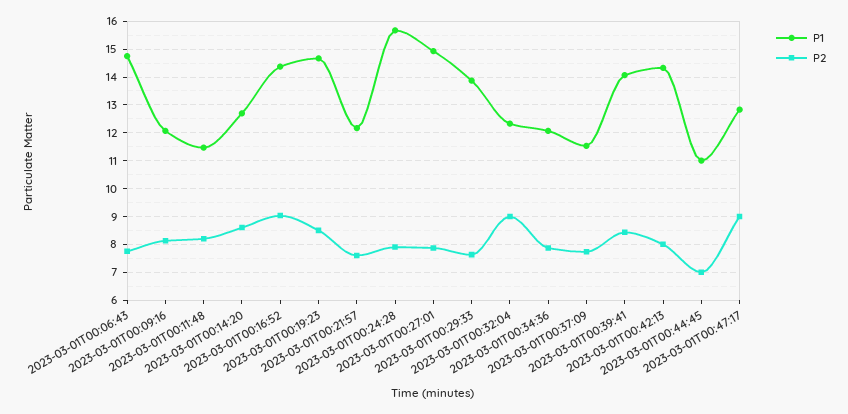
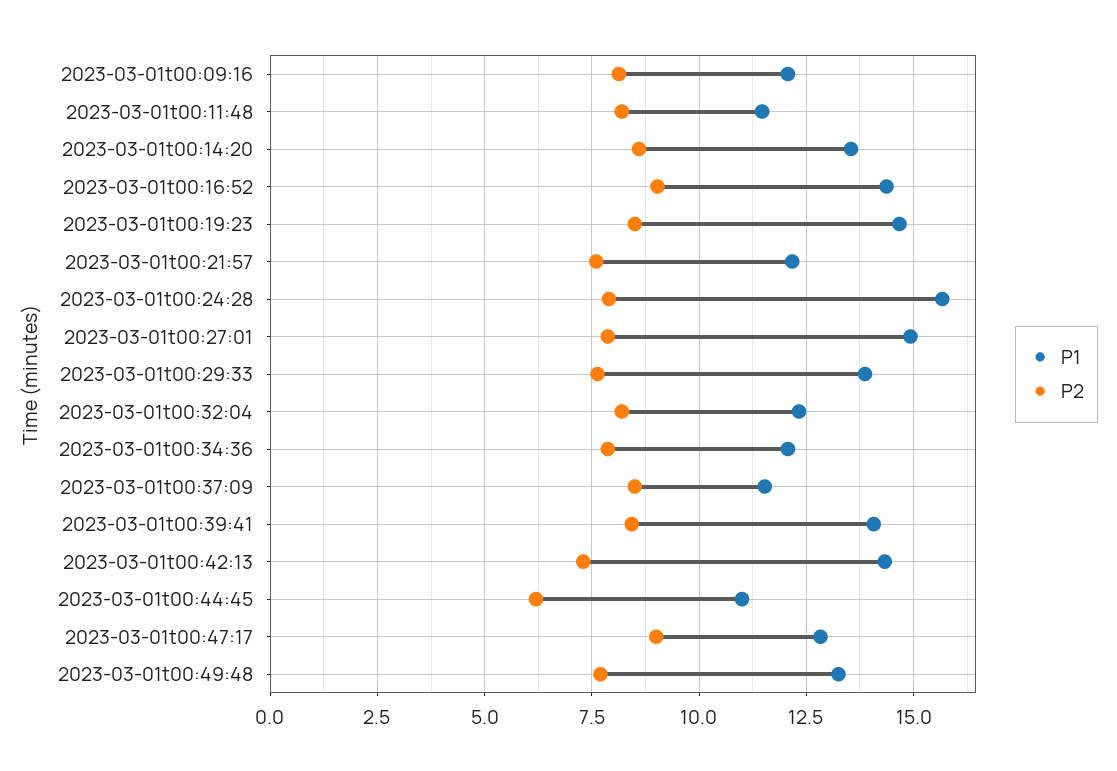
P1, 2023-03-01T00:06:43: 14.75 -> none
P2, 2023-03-01T00:06:43: 7.75 -> none
P1, 2023-03-01T00:14:20: 12.75 -> 13.5
P2, 2023-03-01T00:32:04: 9 -> 8.25
P2, 2023-03-01T00:37:09: 7.75 -> 8.5
P2, 2023-03-01T00:42:13: 8 -> 7.25
P2, 2023-03-01T00:44:45: 7 -> 6.25
P1, 2023-03-01t00:49:48: none -> 13.25
P2, 2023-03-01t00:49:48: none -> 7.75

